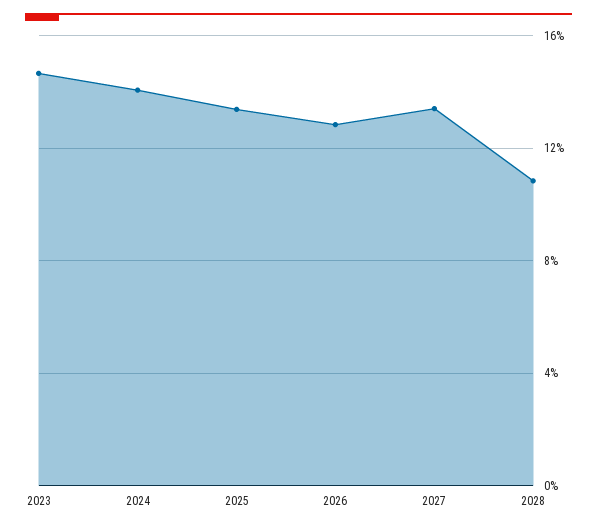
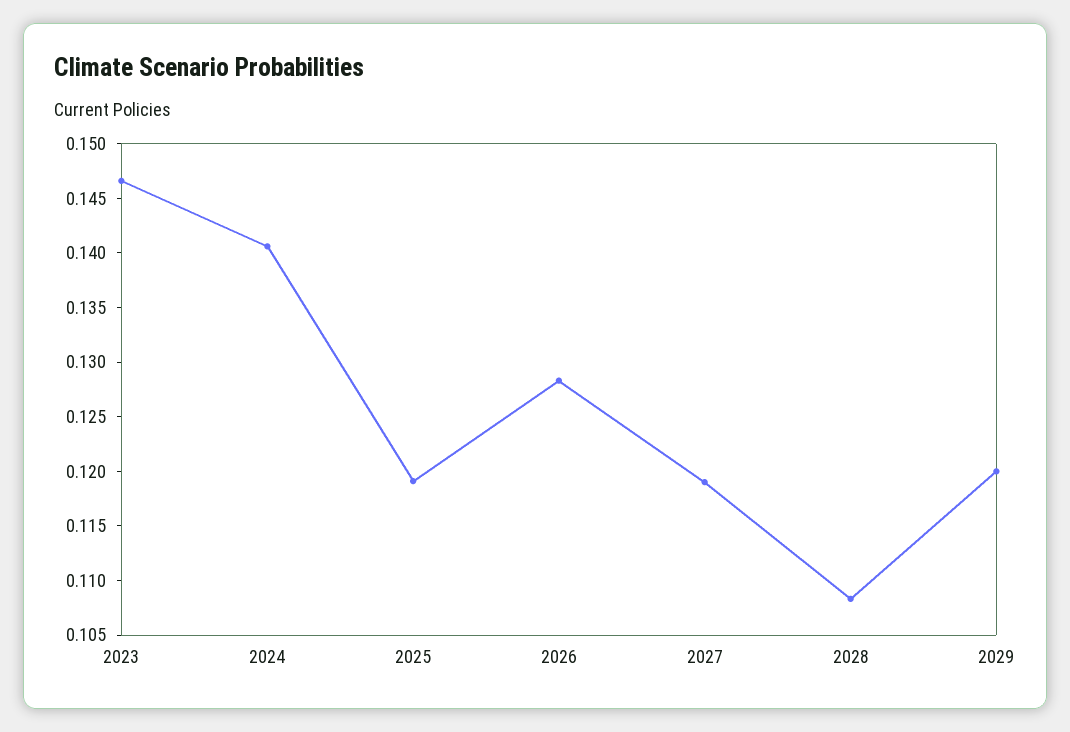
2025: 0.135 -> 0.119
2027: 0.135 -> 0.119
2029: none -> 0.12

